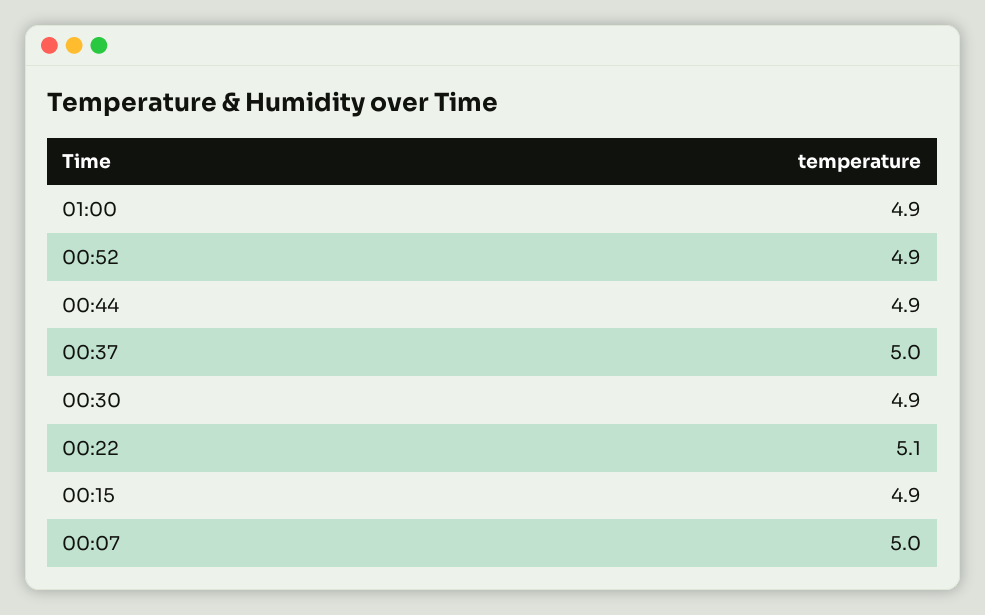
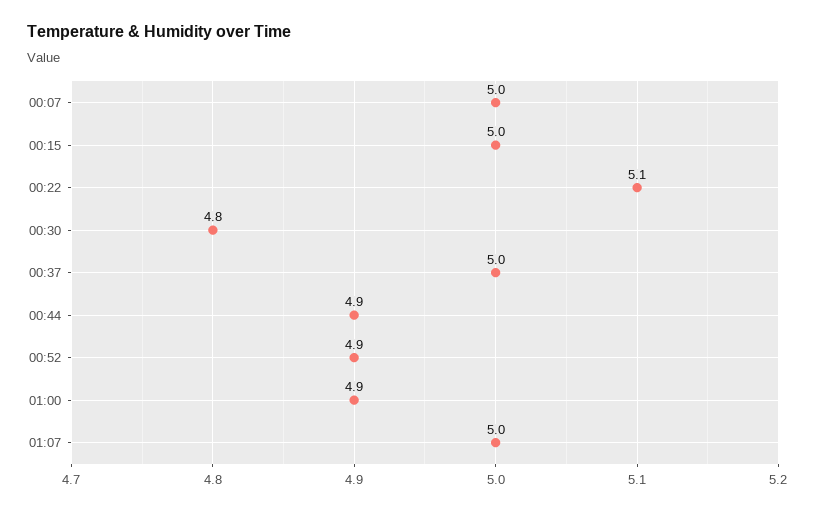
00:30: 4.9 -> 4.8
00:15: 4.9 -> 5
01:07: none -> 5

